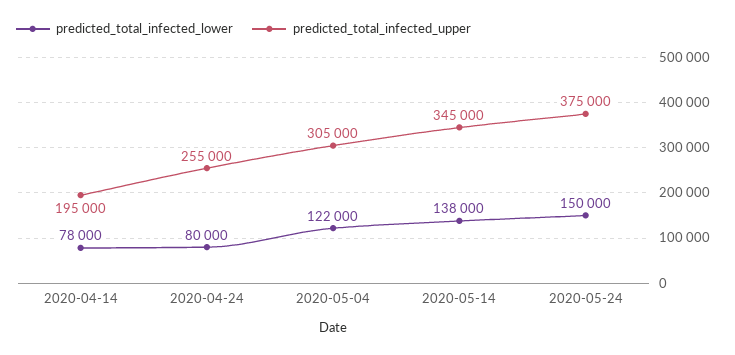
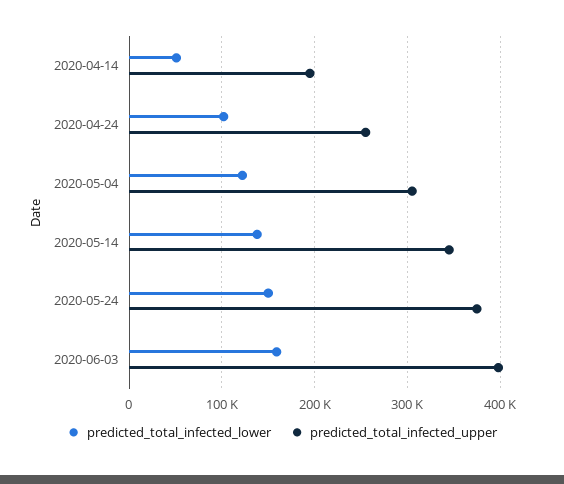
predicted_total_infected_lower, 2020-04-14: 78000 -> 50000
predicted_total_infected_lower, 2020-04-24: 80000 -> 100000
predicted_total_infected_lower, 2020-06-03: none -> 160000
predicted_total_infected_upper, 2020-06-03: none -> 400000

